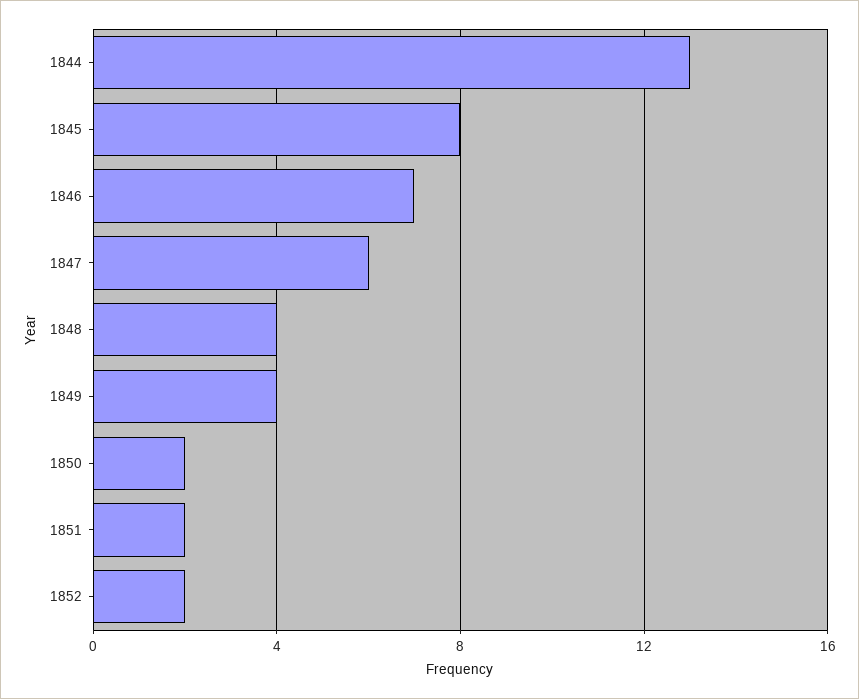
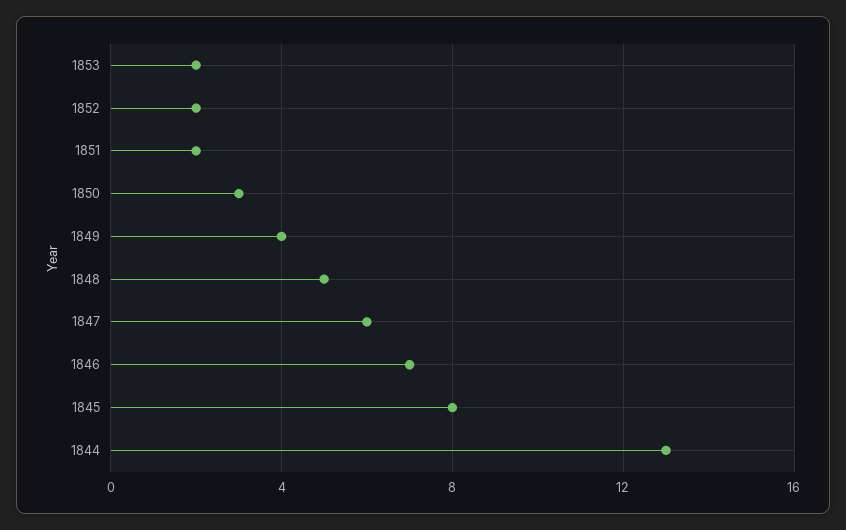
1848: 4 -> 5
1850: 2 -> 3
1853: none -> 2

